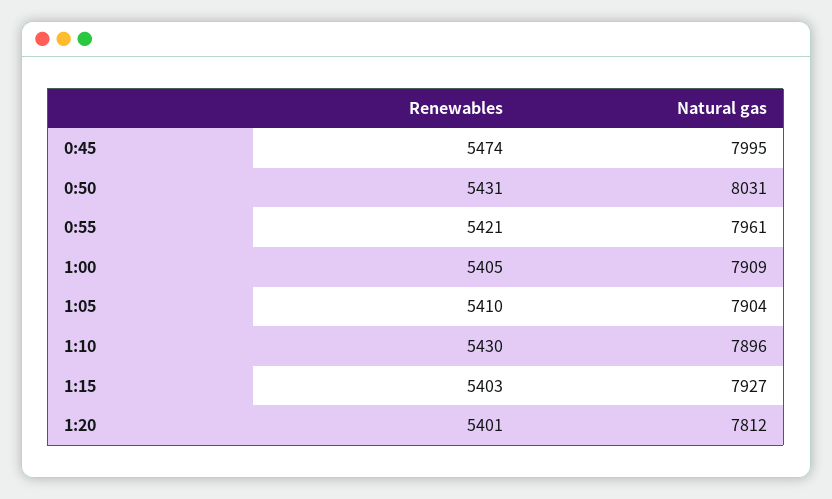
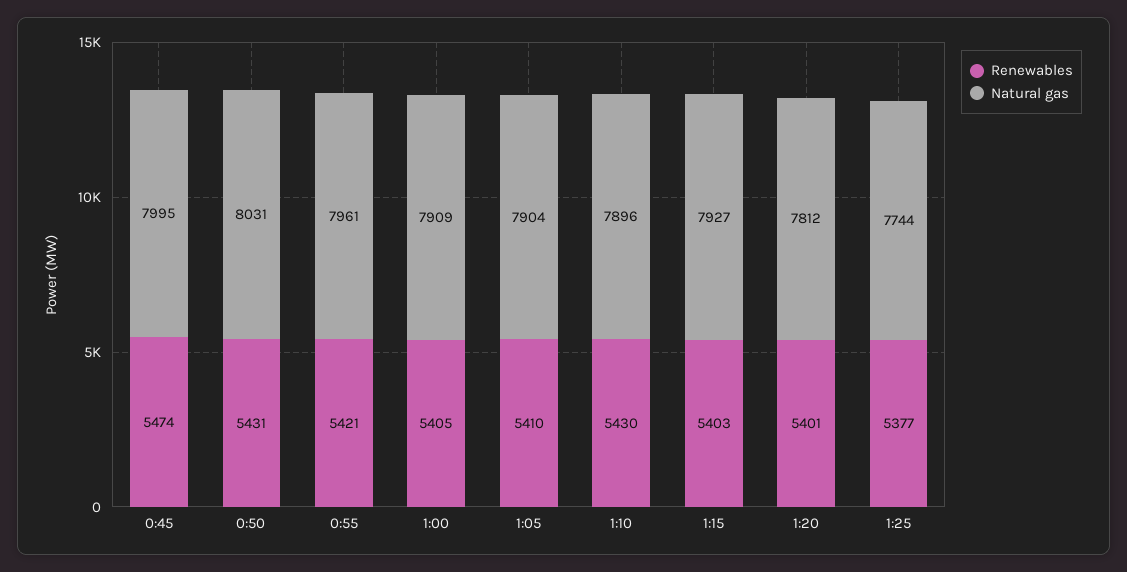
Renewables, 1:25: none -> 5377
Natural gas, 1:25: none -> 7744

